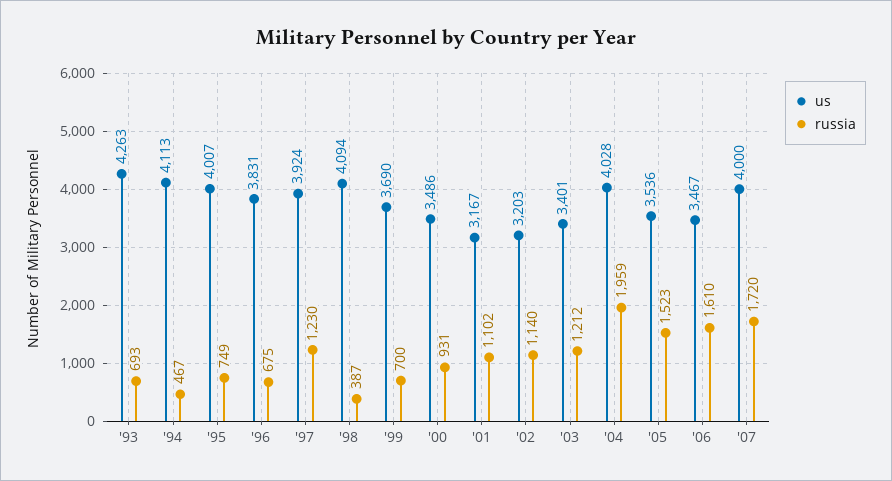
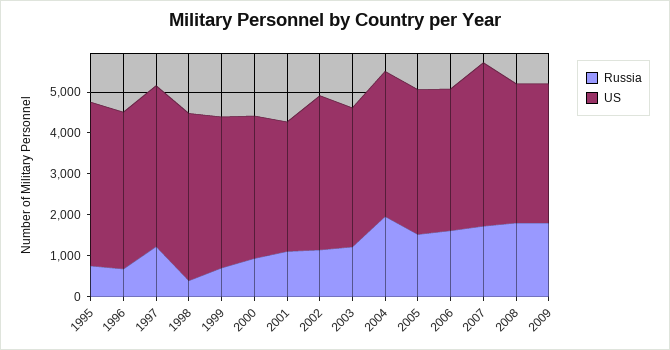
us, '93: 4263 -> none
russia, '93: 693 -> none
us, '94: 4113 -> none
russia, '94: 467 -> none
us, '02: 3203 -> 3800
us, '04: 4028 -> 3600
russia, 2008: none -> 1800
us, 2008: none -> 3400
russia, 2009: none -> 1800
us, 2009: none -> 3400

